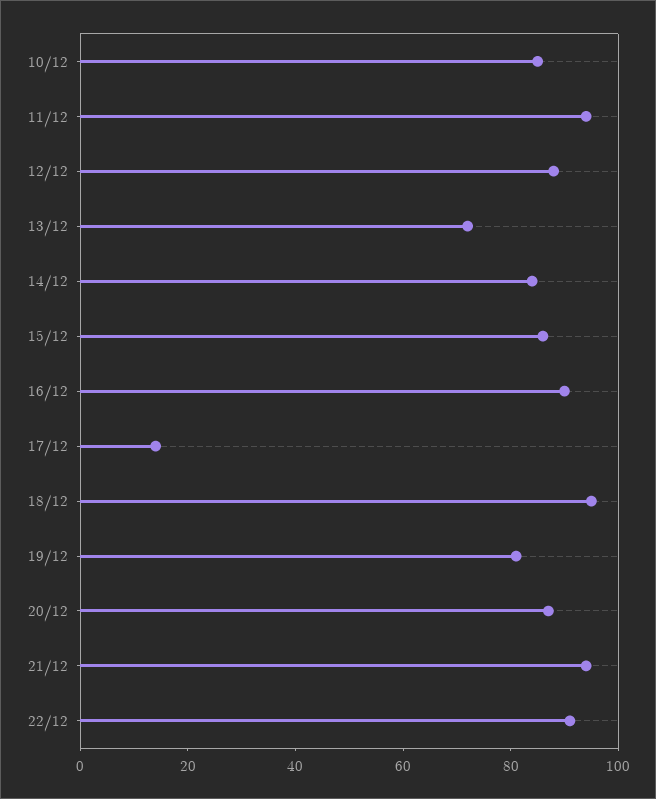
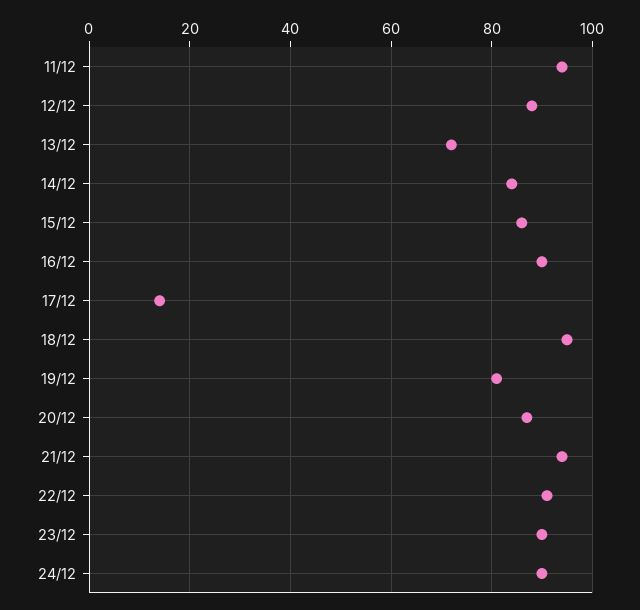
10/12: 85 -> none
23/12: none -> 90
24/12: none -> 90

